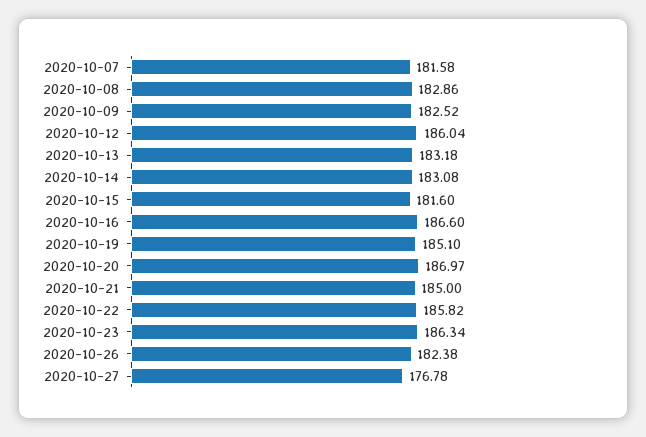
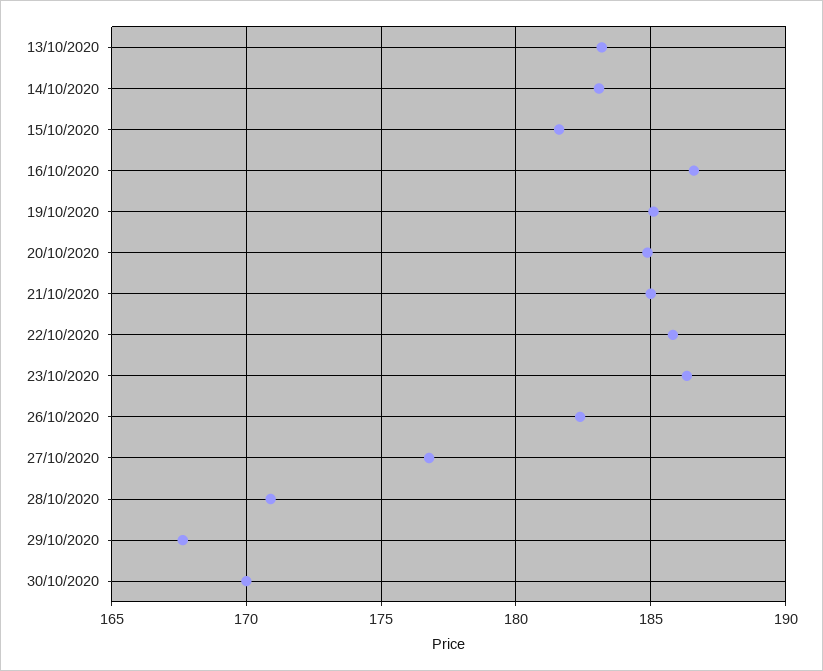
2020-10-07: 181.58 -> none
2020-10-08: 182.86 -> none
2020-10-09: 182.52 -> none
2020-10-12: 186.04 -> none
2020-10-20: 186.97 -> 185
28/10/2020: none -> 171
29/10/2020: none -> 167.5
30/10/2020: none -> 170

